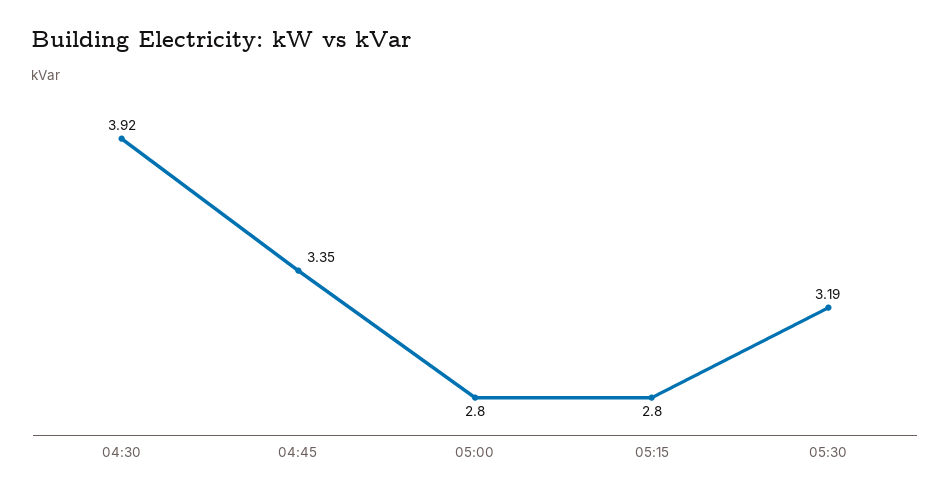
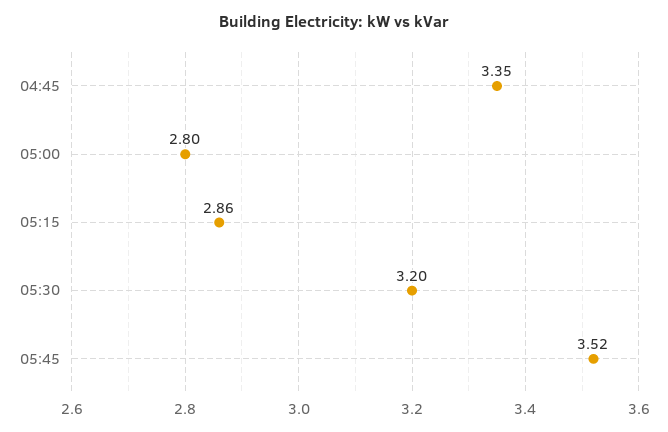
04:30: 3.92 -> none
05:15: 2.8 -> 2.86
05:30: 3.19 -> 3.2
05:45: none -> 3.52

